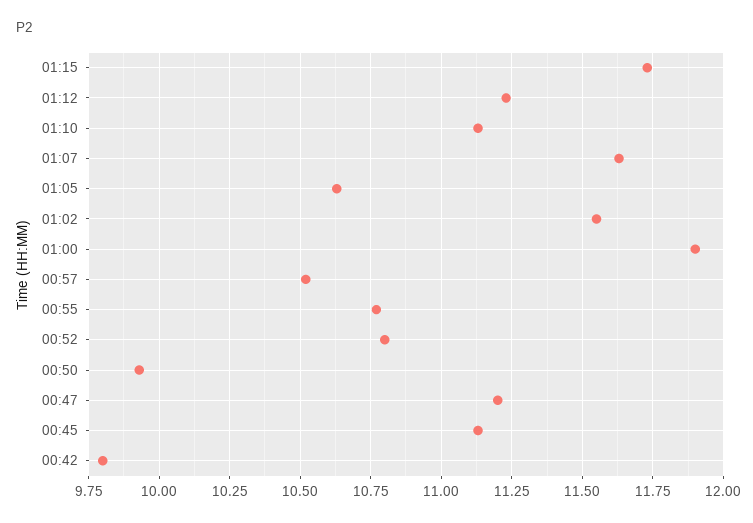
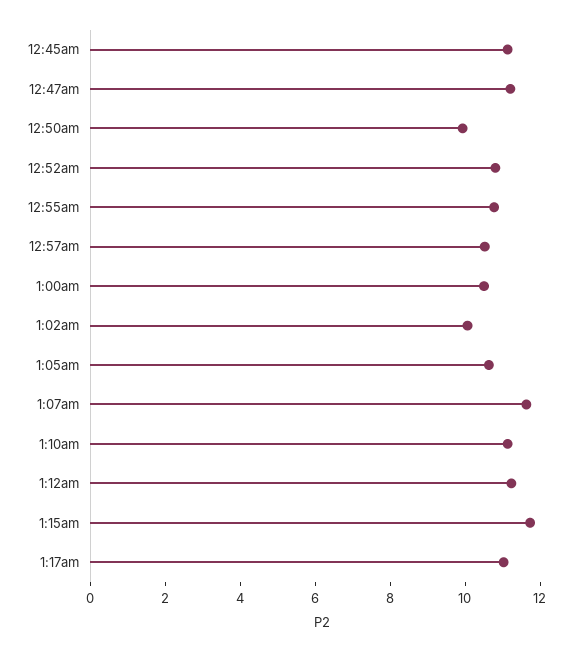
01:02: 11.55 -> 10
01:00: 11.9 -> 10.5
00:42: 9.8 -> none
1:17am: none -> 11

